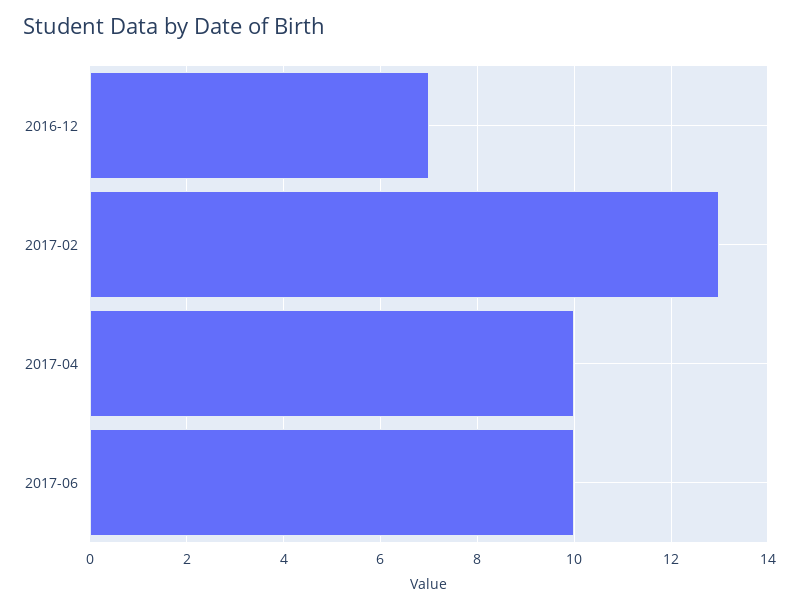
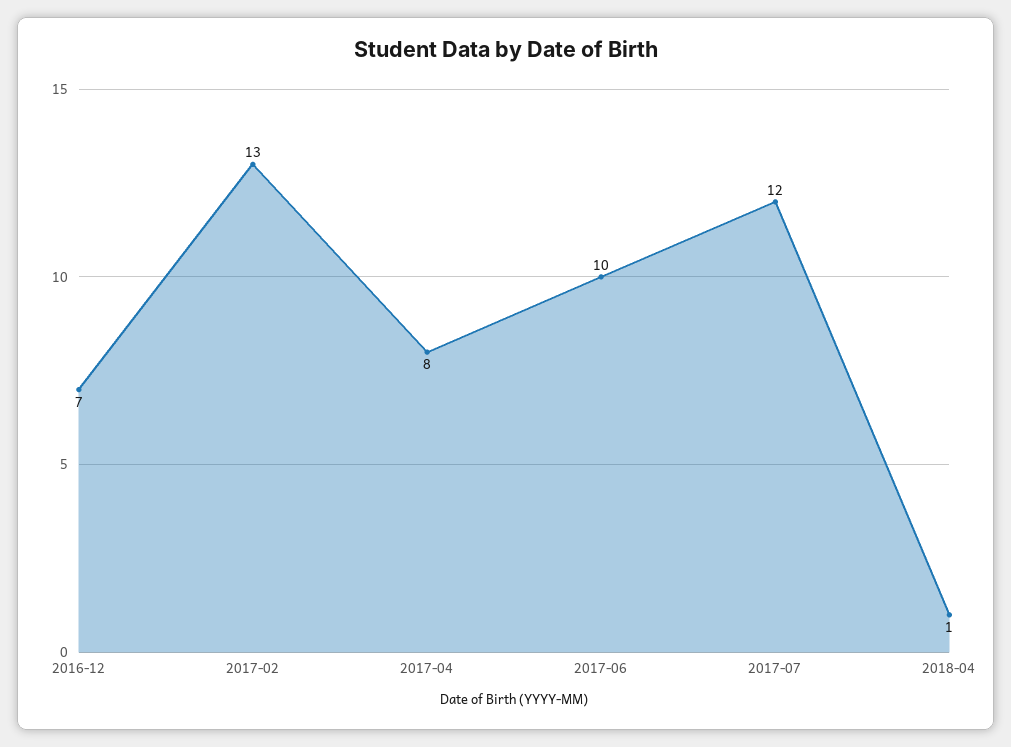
2017-04: 10 -> 8
2017-07: none -> 12
2018-04: none -> 1

